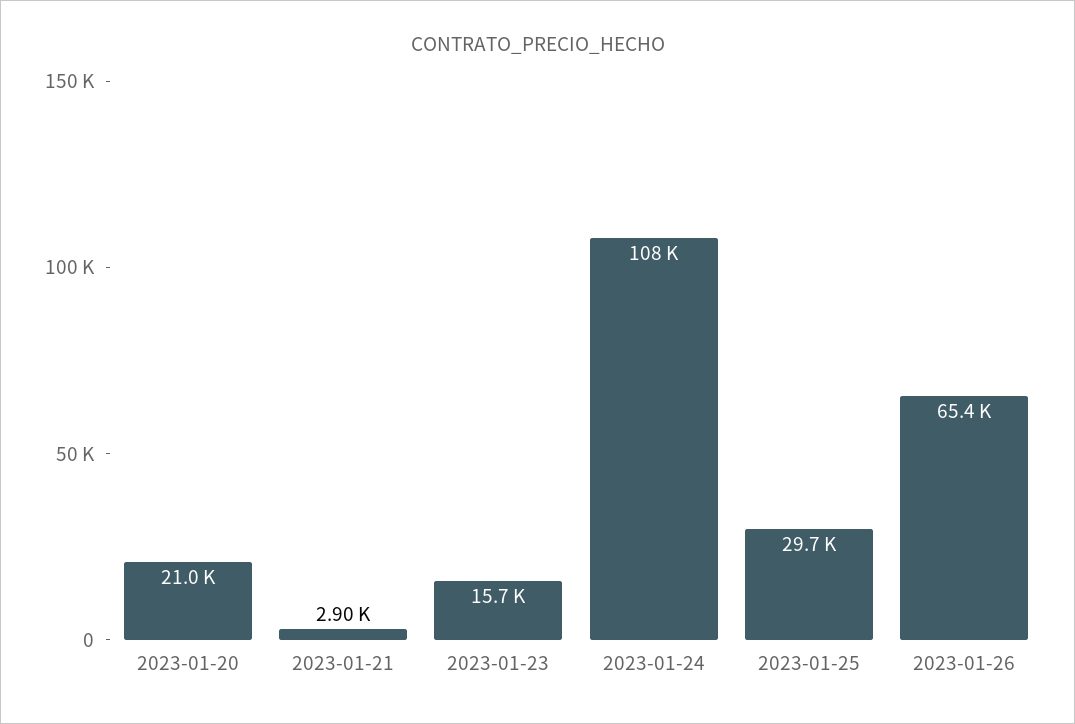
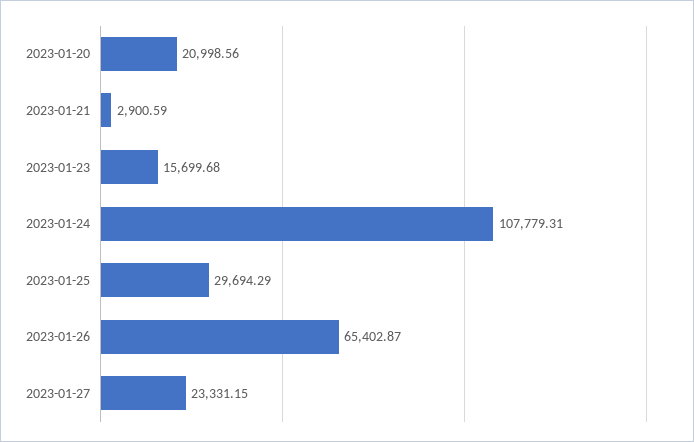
2023-01-27: none -> 23331.15

